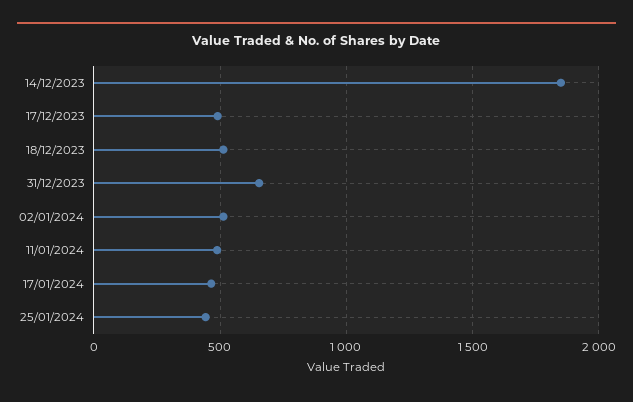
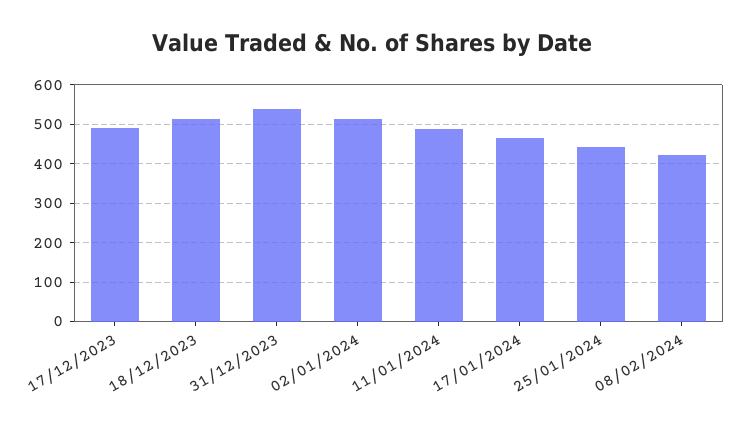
14/12/2023: 1850 -> none
31/12/2023: 650 -> 540
08/02/2024: none -> 420

